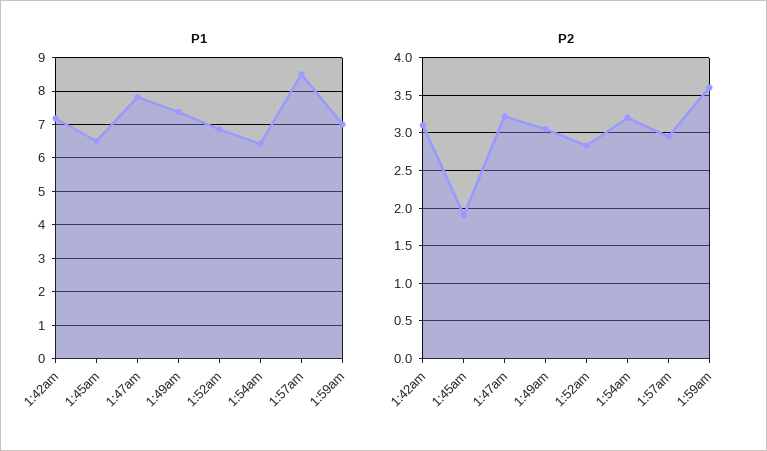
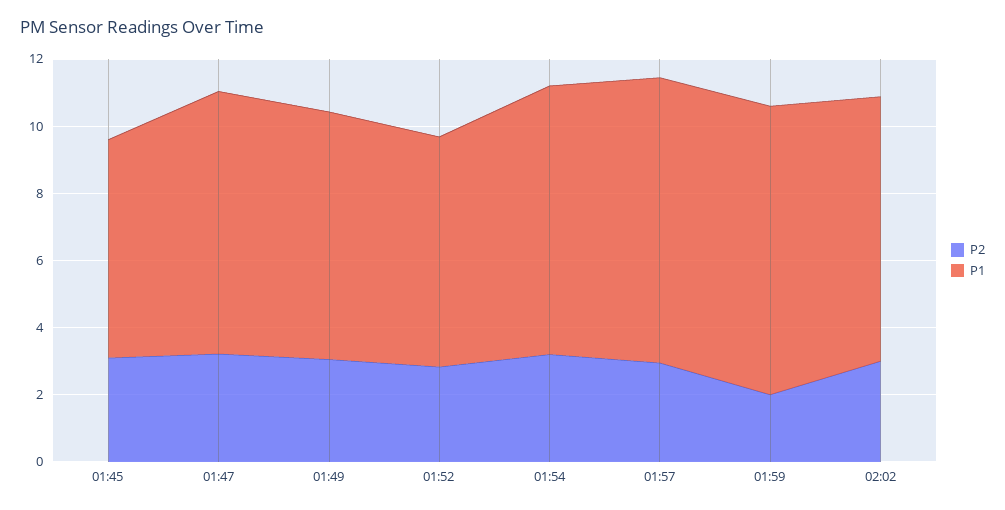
P1, 1:42am: 7.2 -> none
P1, 1:54am: 6.4 -> 8
P1, 1:59am: 7 -> 8.5
P2, 1:42am: 3.1 -> none
P2, 1:45am: 1.9 -> 3
P2, 1:59am: 3.6 -> 2
P2, 02:02: none -> 3
P1, 02:02: none -> 8

